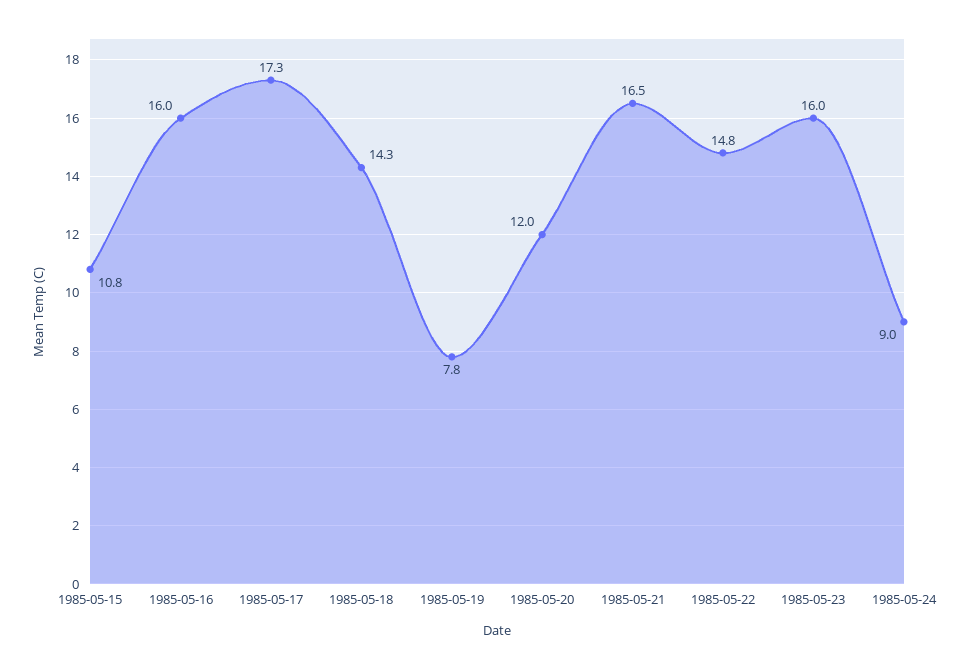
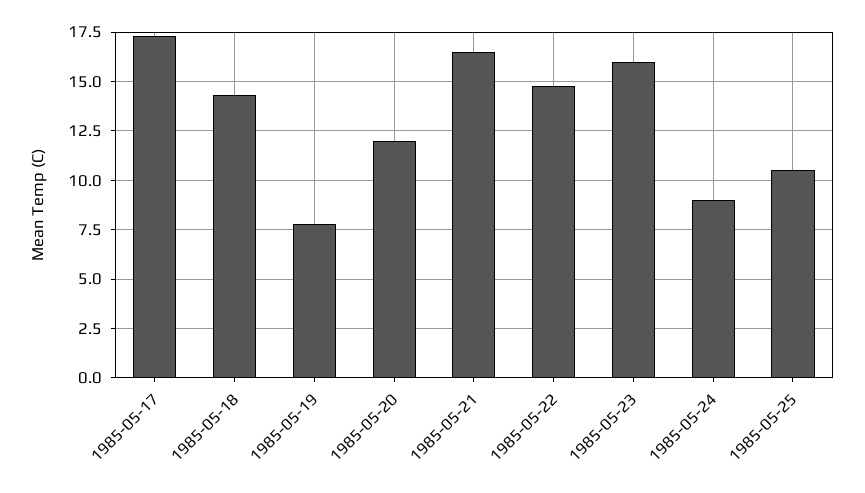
1985-05-15: 10.8 -> none
1985-05-16: 16 -> none
1985-05-25: none -> 10.5

